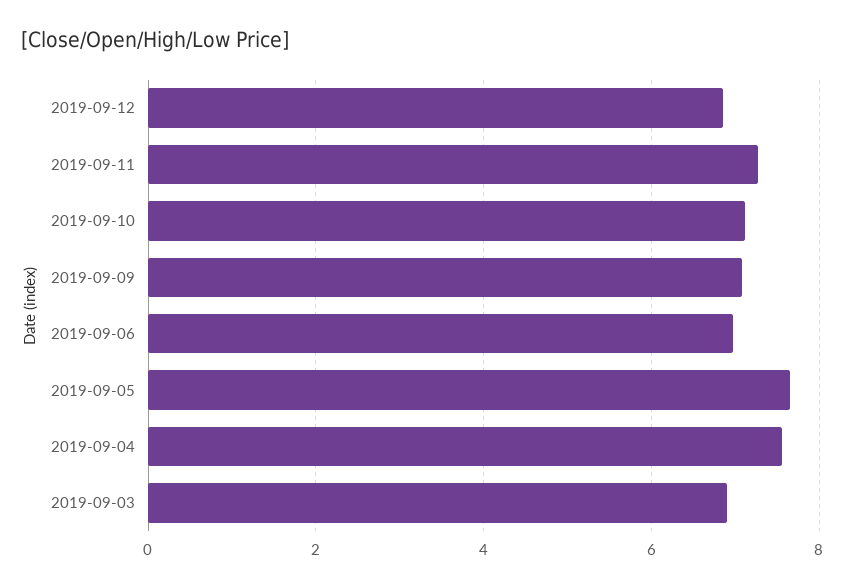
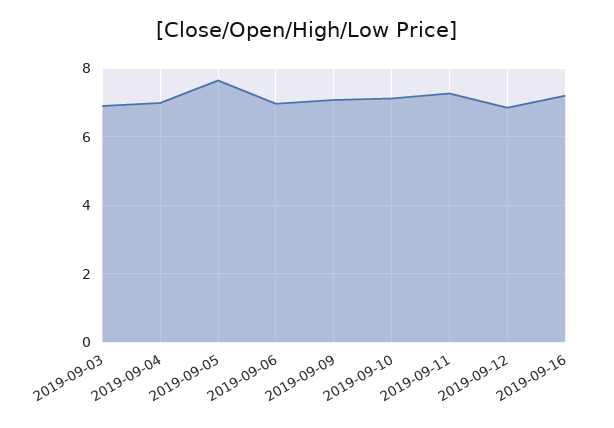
2019-09-04: 7.6 -> 7
2019-09-16: none -> 7.2

